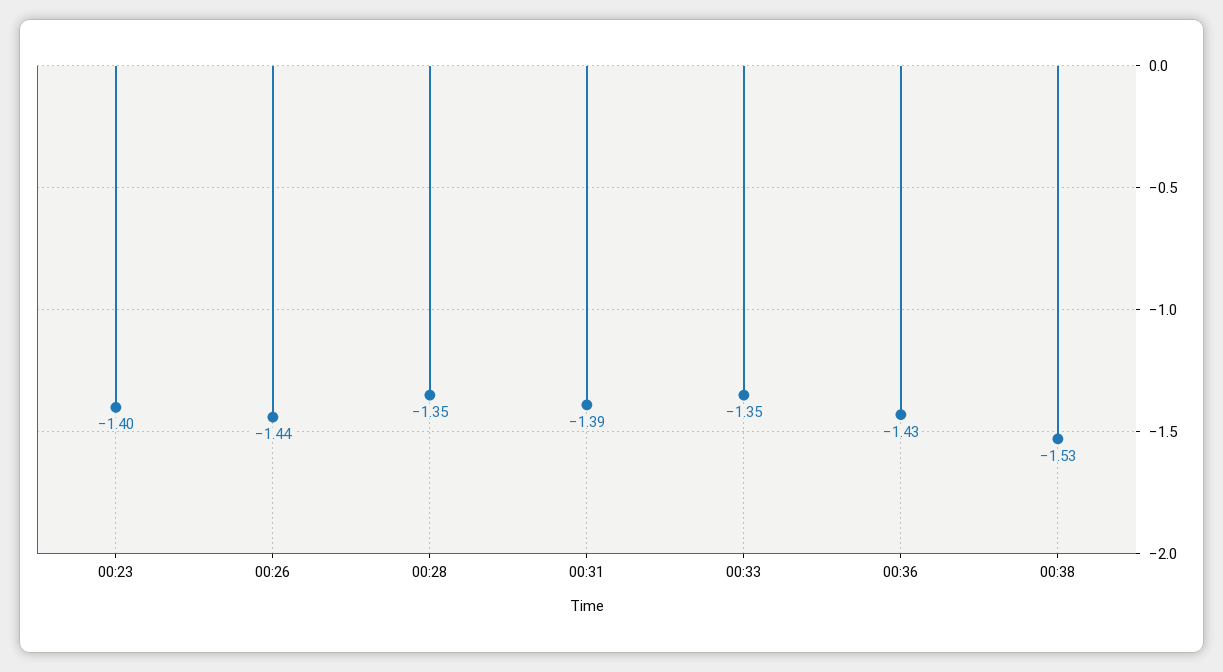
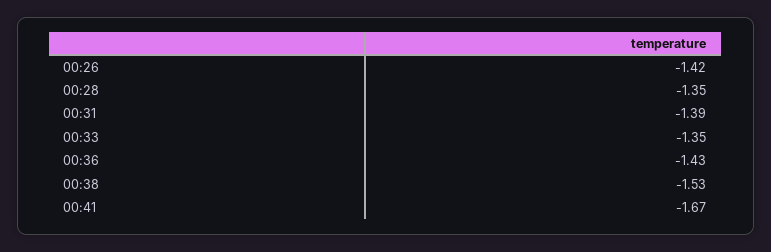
00:23: -1.4 -> none
00:26: -1.44 -> -1.42
00:41: none -> -1.67

